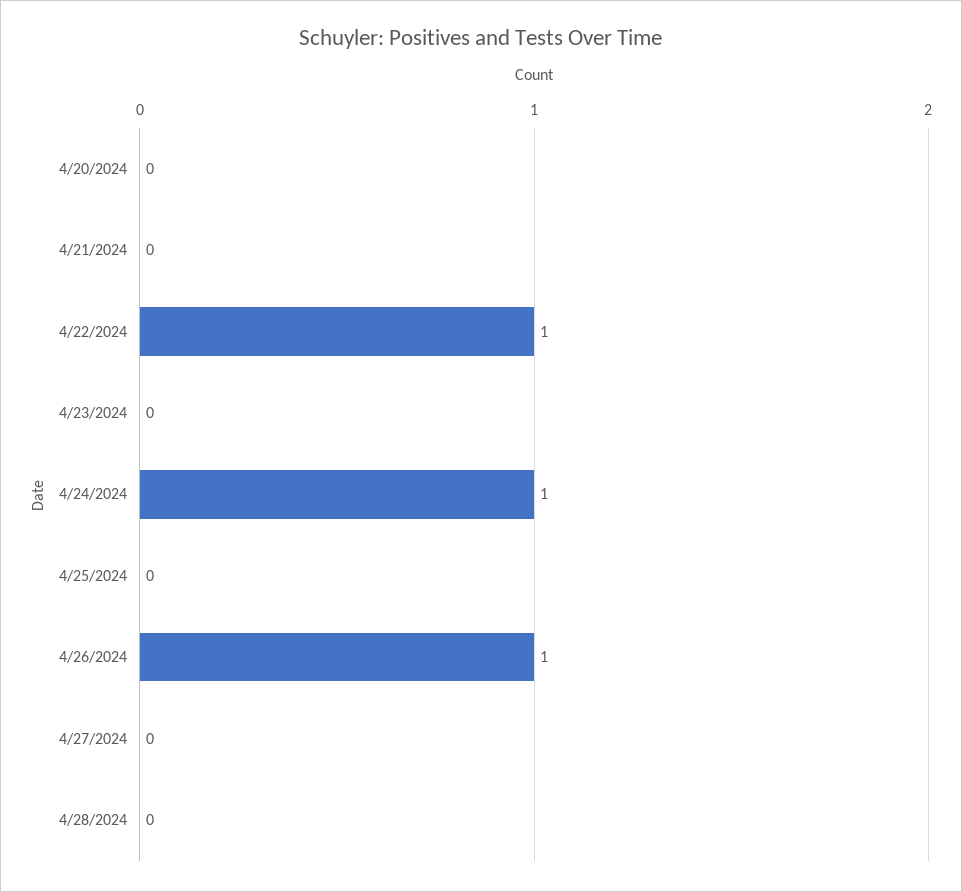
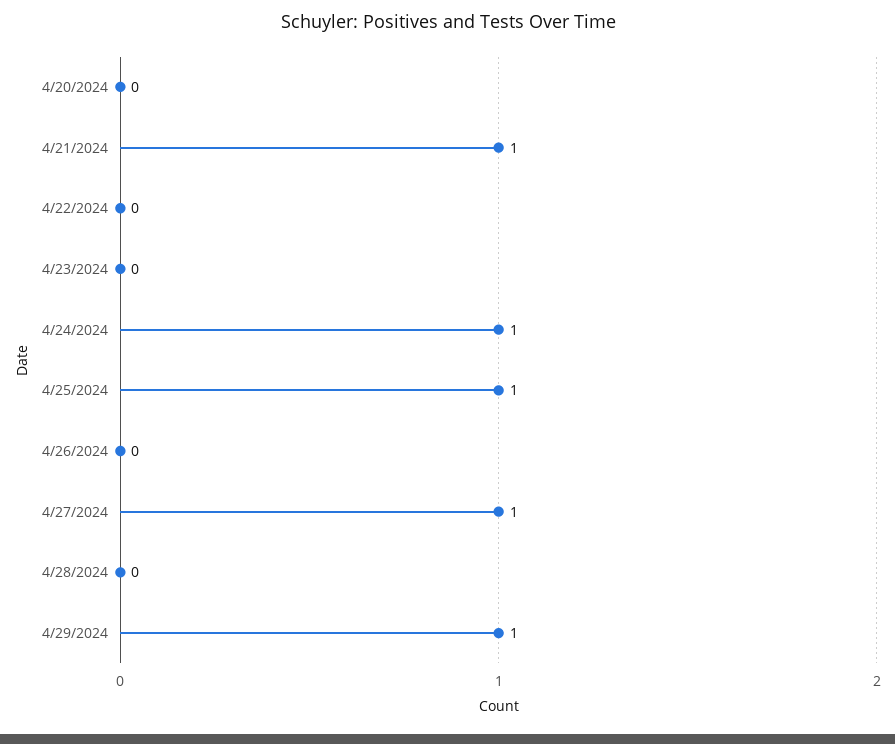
4/21/2024: 0 -> 1
4/22/2024: 1 -> 0
4/25/2024: 0 -> 1
4/26/2024: 1 -> 0
4/27/2024: 0 -> 1
4/29/2024: none -> 1

